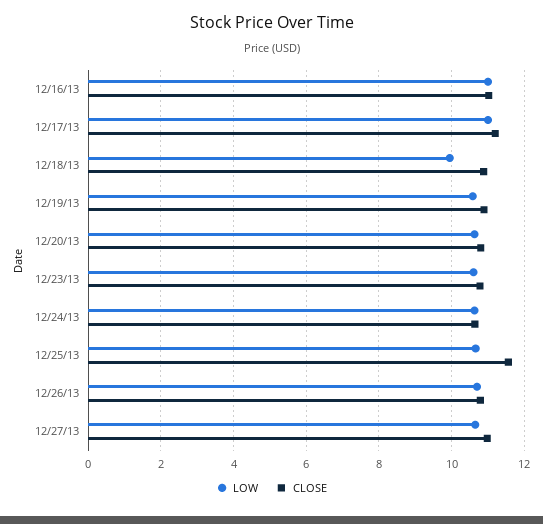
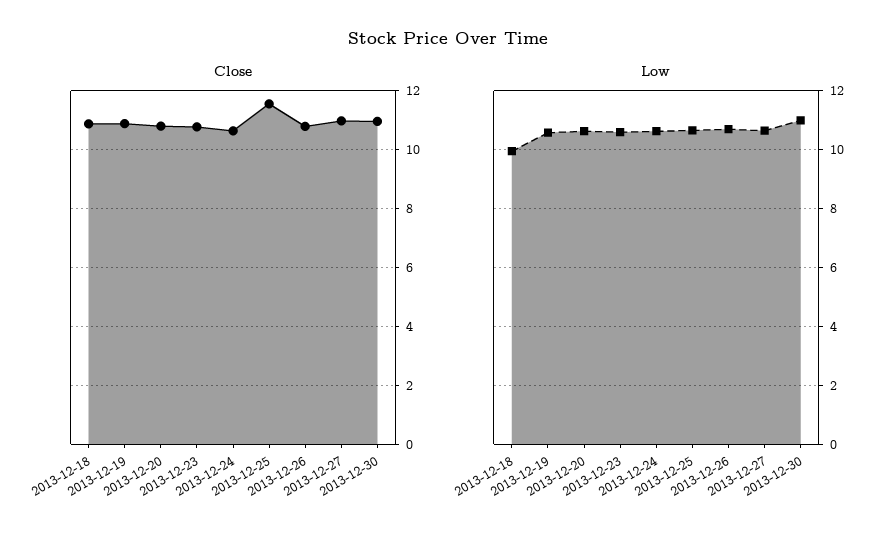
LOW, 12/16/13: 11 -> none
CLOSE, 12/16/13: 11 -> none
LOW, 12/17/13: 11 -> none
CLOSE, 12/17/13: 11.2 -> none
CLOSE, 2013-12-30: none -> 11
LOW, 2013-12-30: none -> 11

